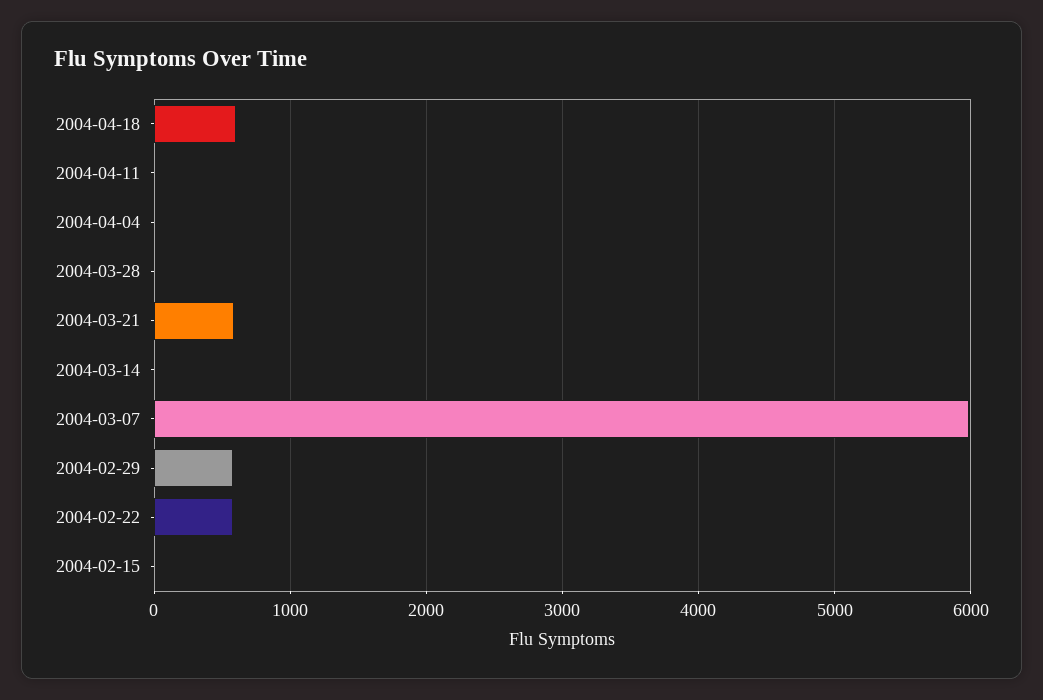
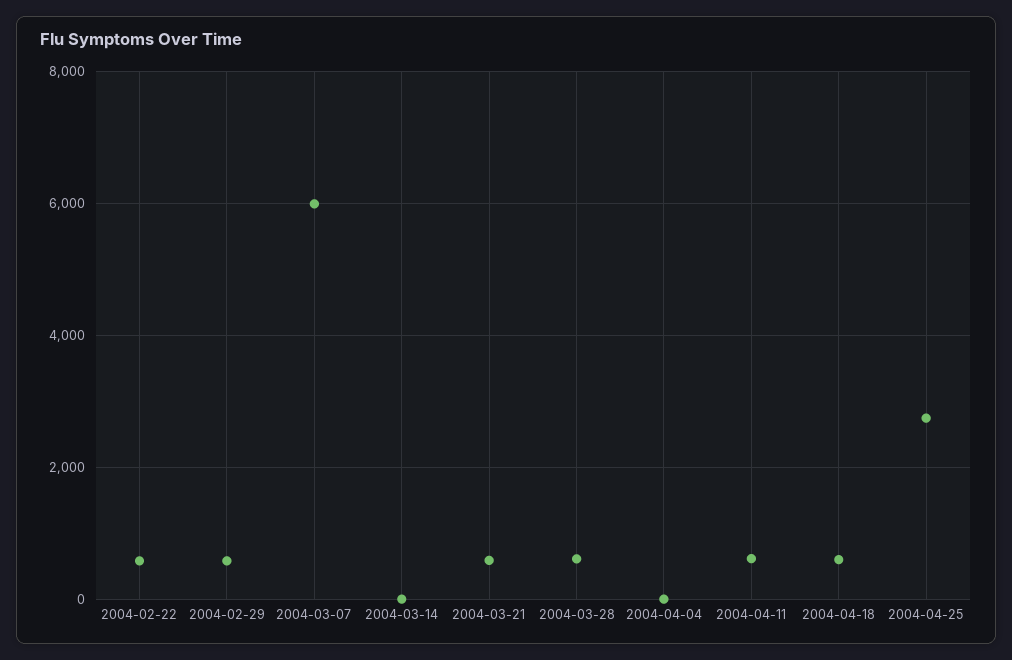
2004-04-11: 0 -> 600
2004-03-28: 0 -> 600
2004-02-15: 0 -> none
2004-04-25: none -> 2800

